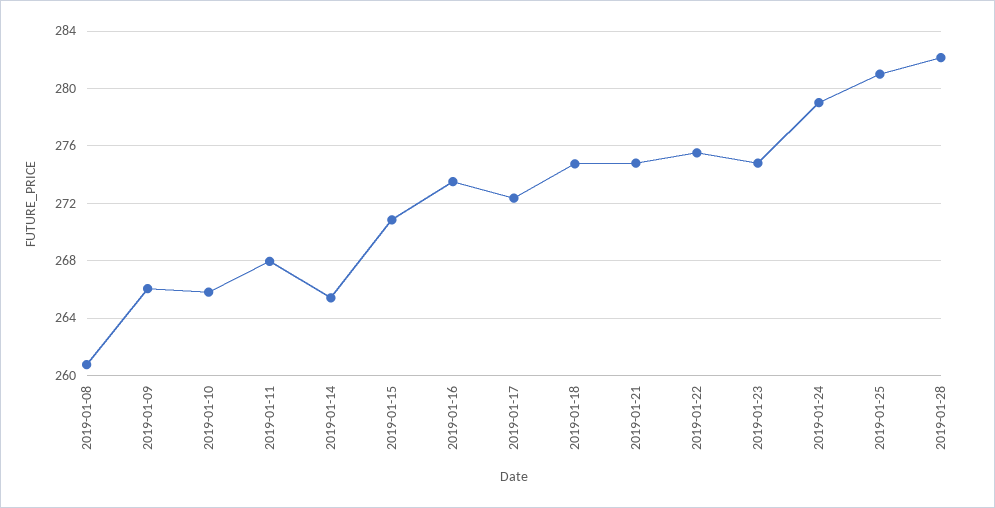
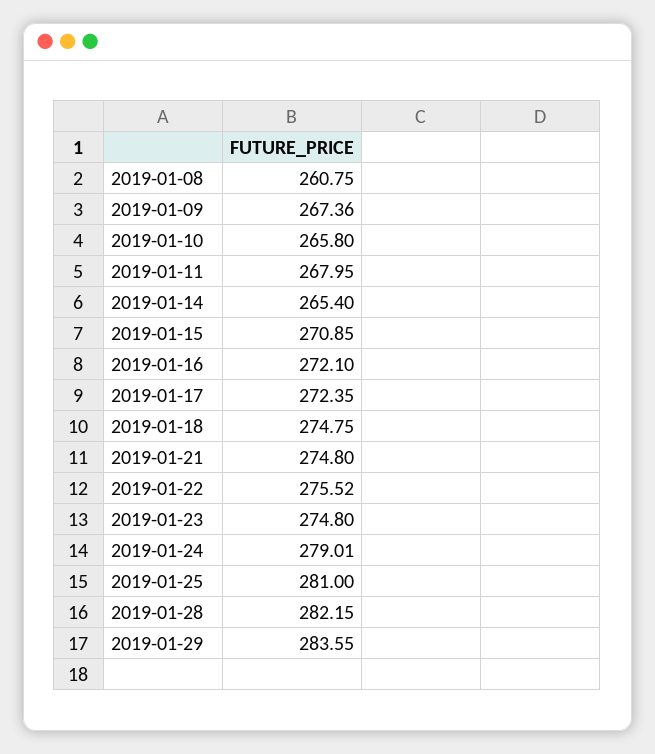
2019-01-09: 266 -> 267.36
2019-01-16: 273.5 -> 272.1
2019-01-29: none -> 283.55

